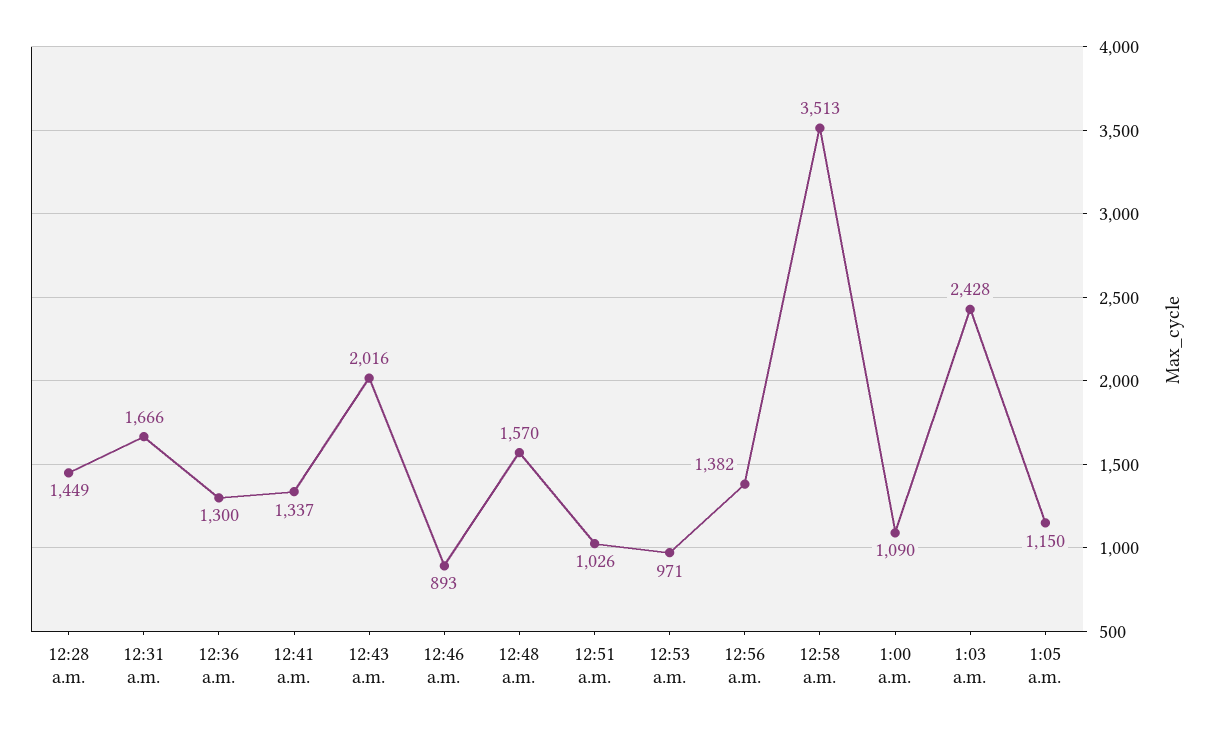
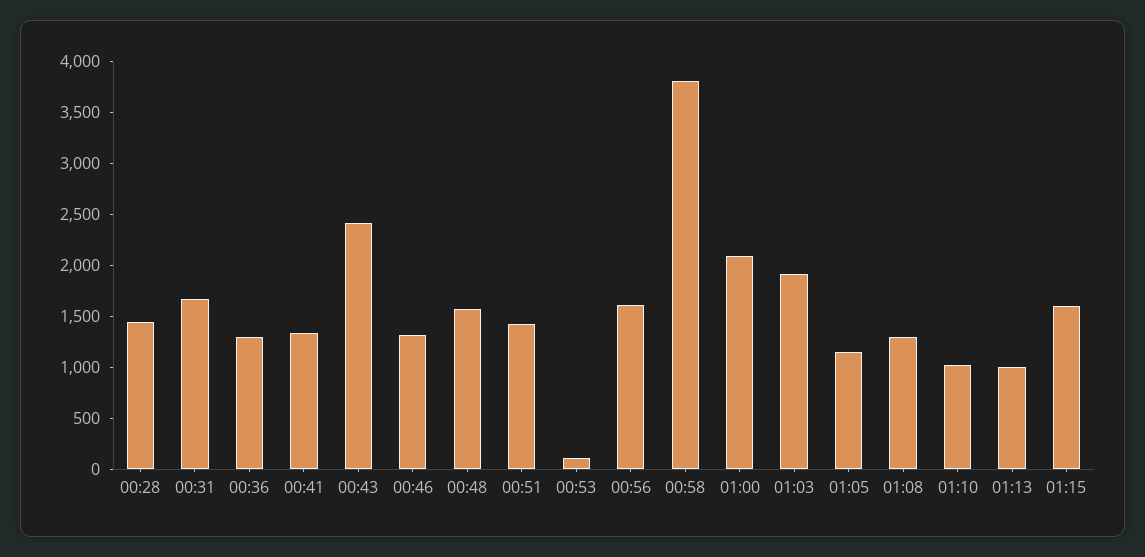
12:43 a.m.: 2016 -> 2400
12:46 a.m.: 893 -> 1300
12:51 a.m.: 1026 -> 1400
12:53 a.m.: 971 -> 100
12:56 a.m.: 1382 -> 1600
12:58 a.m.: 3513 -> 3800
1:00 a.m.: 1090 -> 2100
1:03 a.m.: 2428 -> 1900
01:08: none -> 1300
01:10: none -> 1000
01:13: none -> 1000
01:15: none -> 1600

